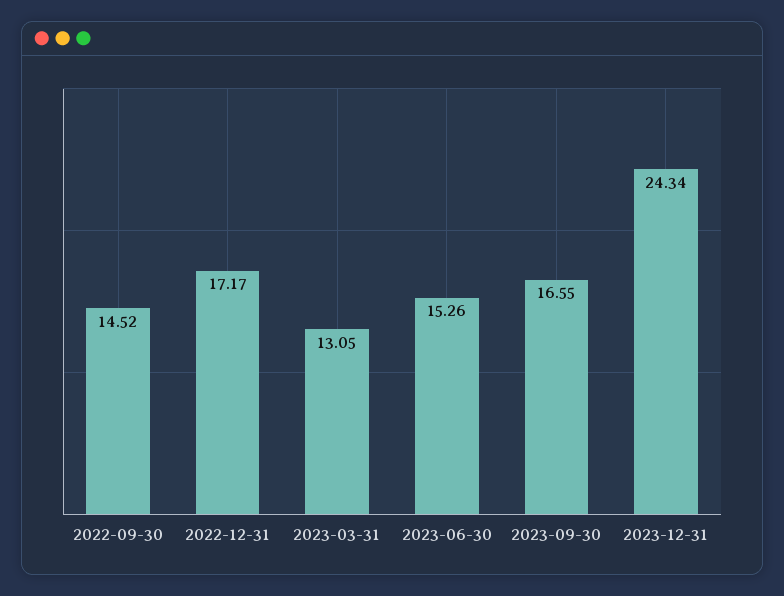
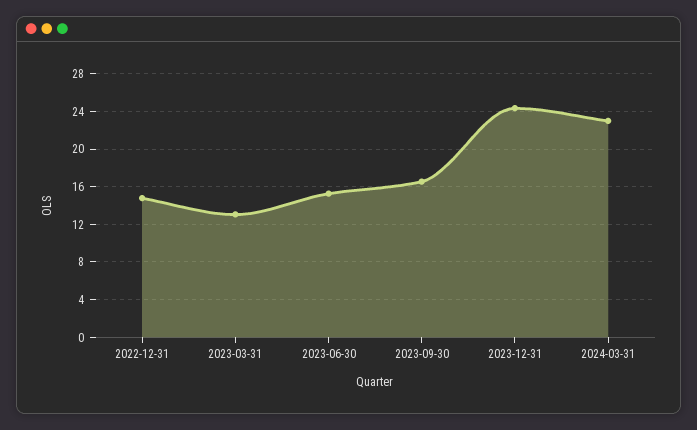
2022-09-30: 14.52 -> none
2022-12-31: 17.17 -> 15
2024-03-31: none -> 23

